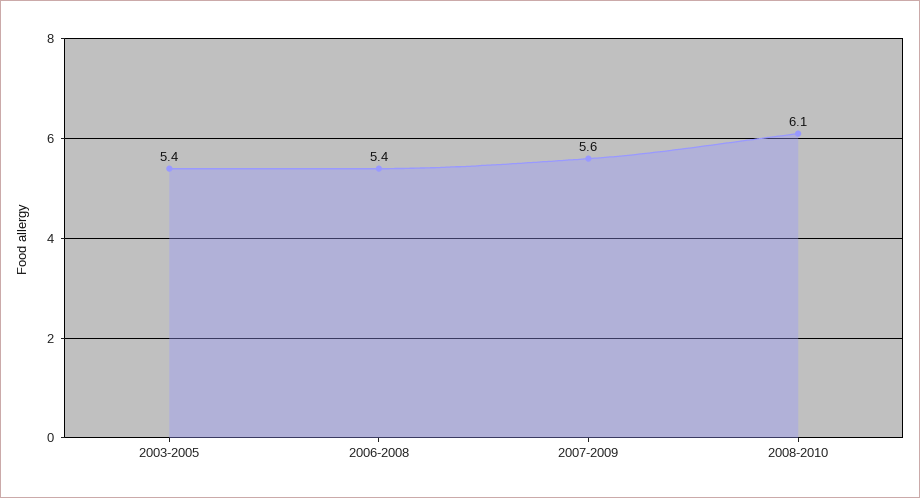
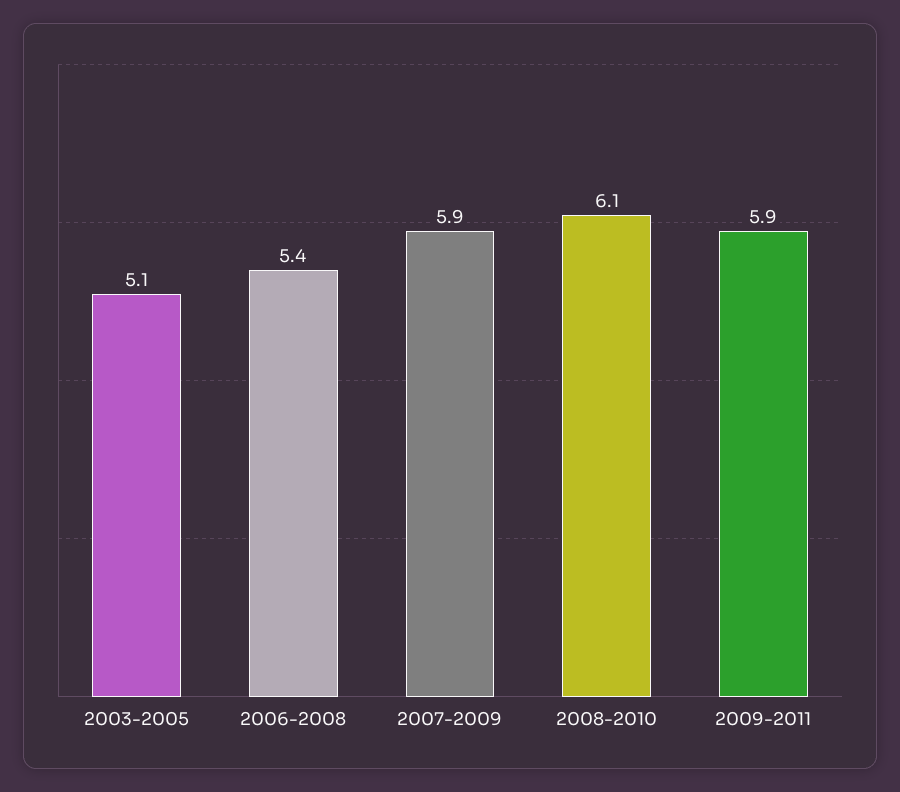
2003-2005: 5.4 -> 5.1
2007-2009: 5.6 -> 5.9
2009-2011: none -> 5.9

